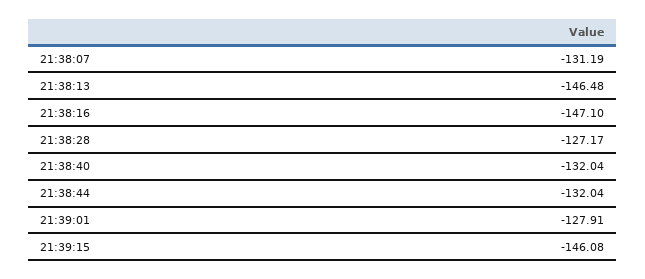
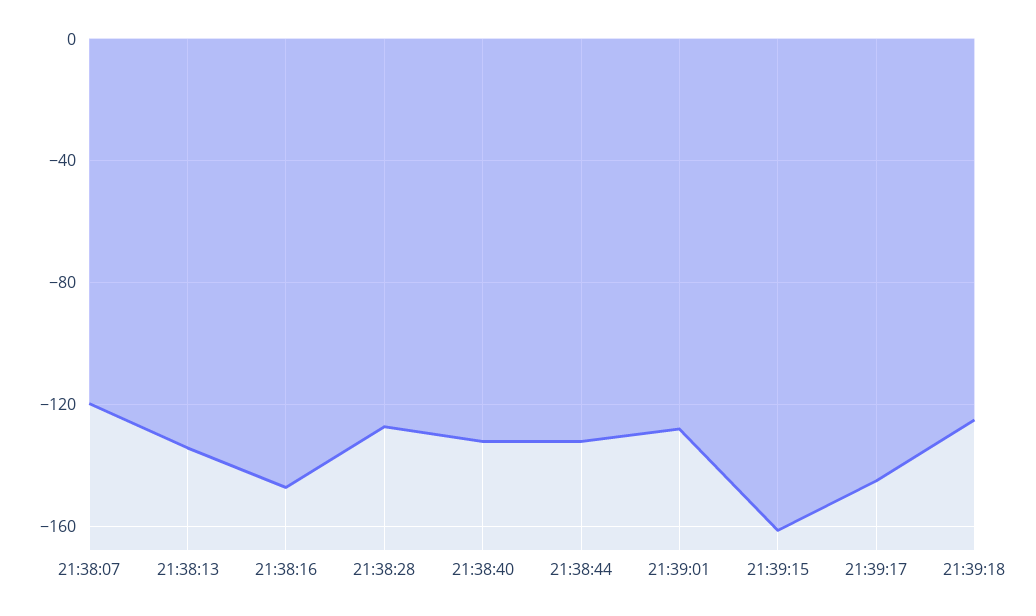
21:38:07: -131.19 -> -120
21:38:13: -146.48 -> -135
21:39:15: -146.08 -> -160
21:39:17: none -> -145
21:39:18: none -> -125

